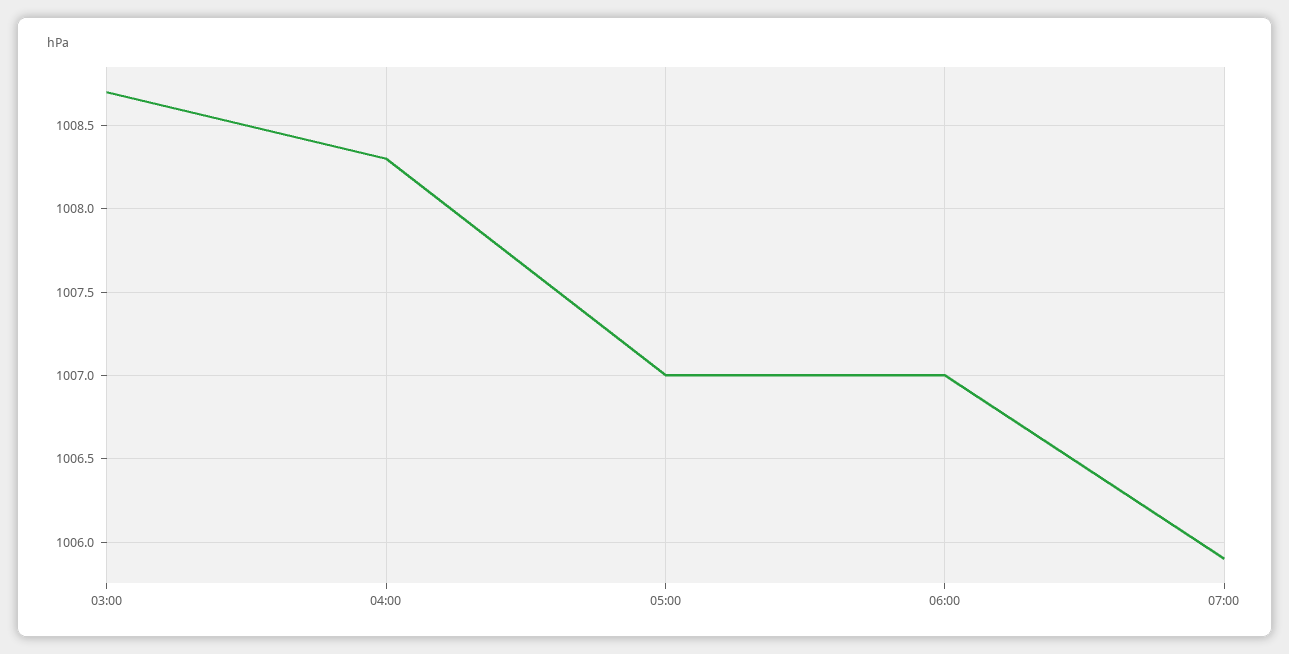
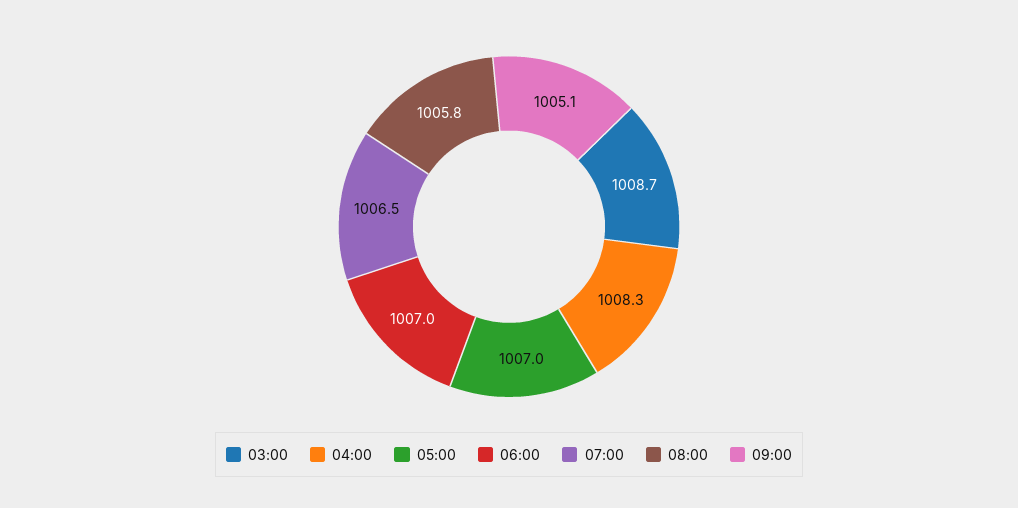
07:00: 1005.9 -> 1006.5
08:00: none -> 1005.8
09:00: none -> 1005.1

